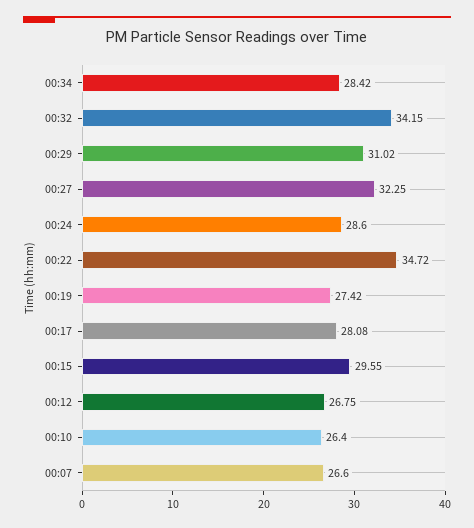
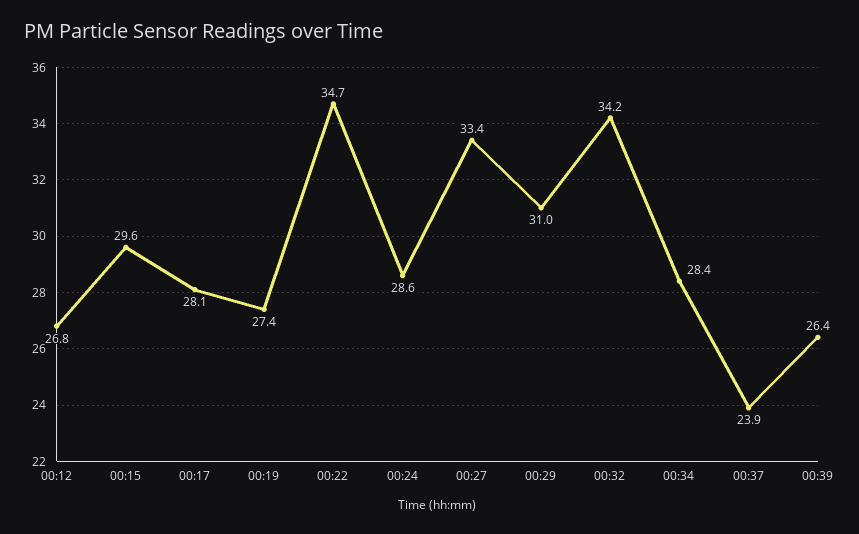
00:27: 32.25 -> 33.4
00:10: 26.4 -> none
00:07: 26.6 -> none
00:37: none -> 23.9
00:39: none -> 26.4

